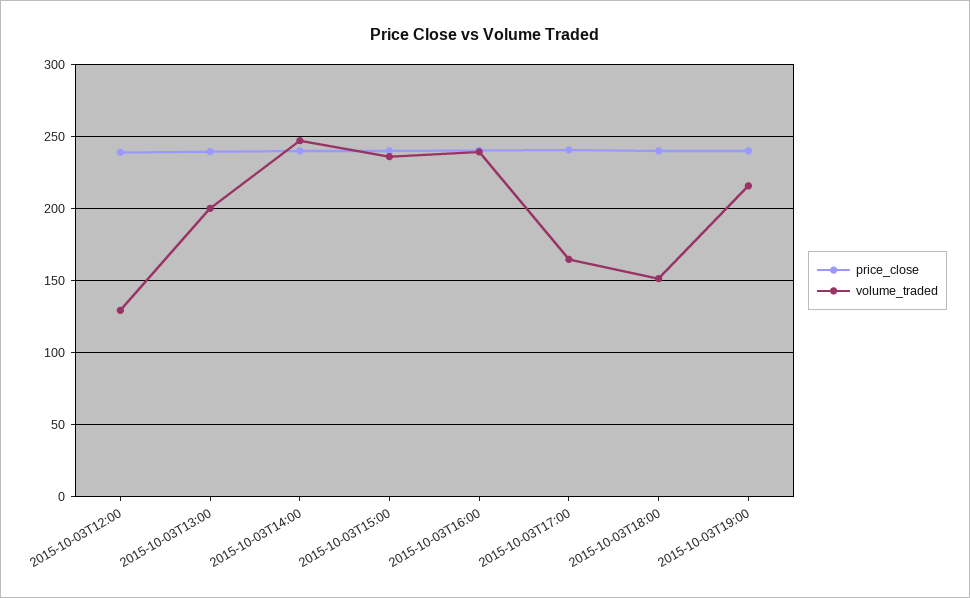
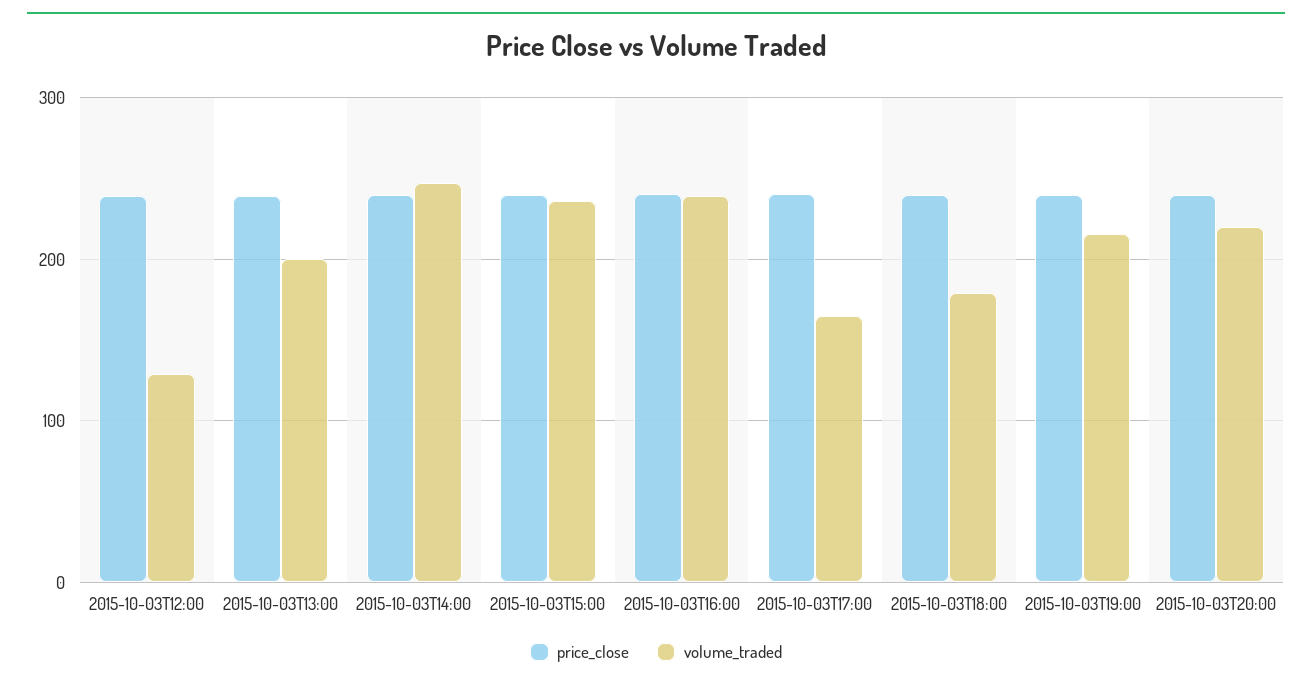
volume_traded, 2015-10-03T18:00: 150 -> 180
price_close, 2015-10-03T20:00: none -> 240
volume_traded, 2015-10-03T20:00: none -> 220

